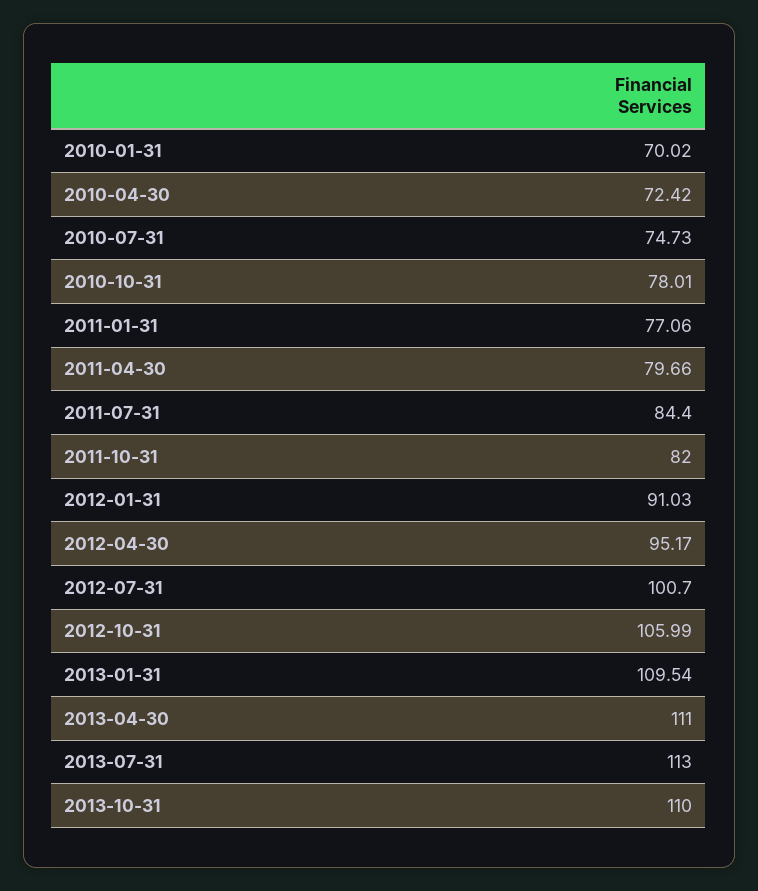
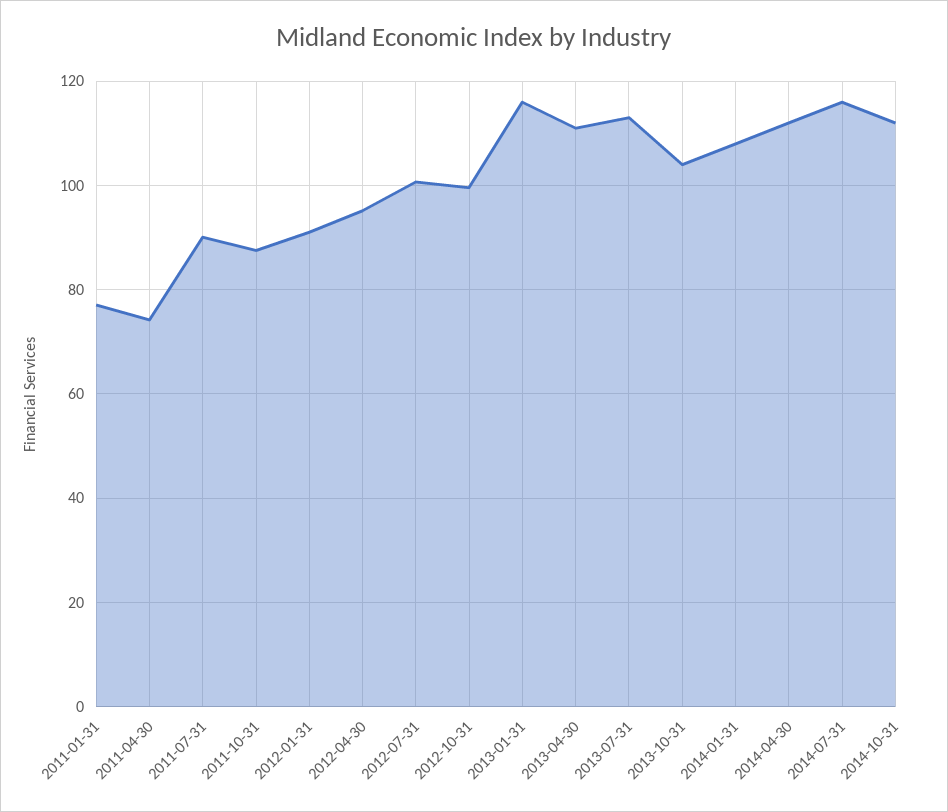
2010-01-31: 70.02 -> none
2010-04-30: 72.42 -> none
2010-07-31: 74.73 -> none
2010-10-31: 78.01 -> none
2011-04-30: 79.66 -> 74
2011-07-31: 84.4 -> 90
2011-10-31: 82 -> 88
2012-10-31: 105.99 -> 100
2013-01-31: 109.54 -> 116
2013-10-31: 110 -> 104
2014-01-31: none -> 108
2014-04-30: none -> 112
2014-07-31: none -> 116
2014-10-31: none -> 112

